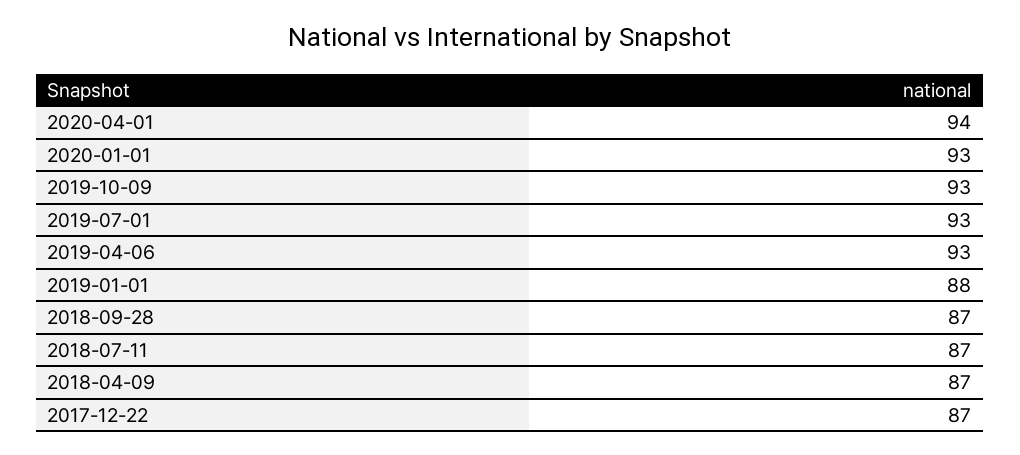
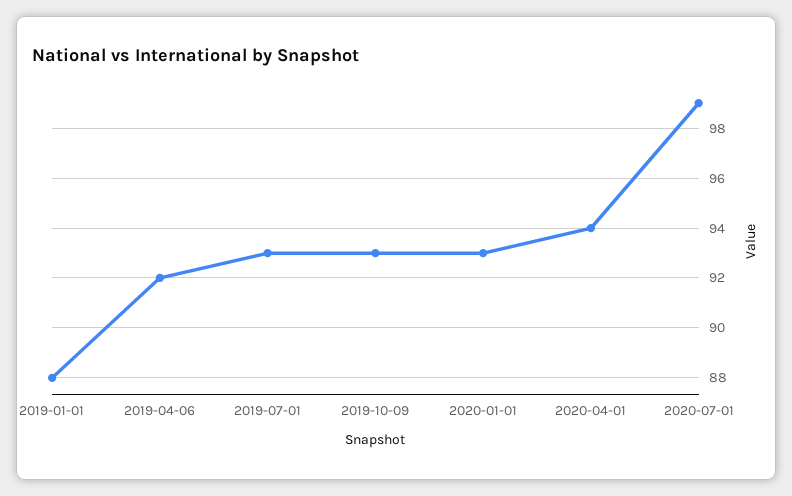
2019-04-06: 93 -> 92
2018-09-28: 87 -> none
2018-07-11: 87 -> none
2018-04-09: 87 -> none
2017-12-22: 87 -> none
2020-07-01: none -> 99

